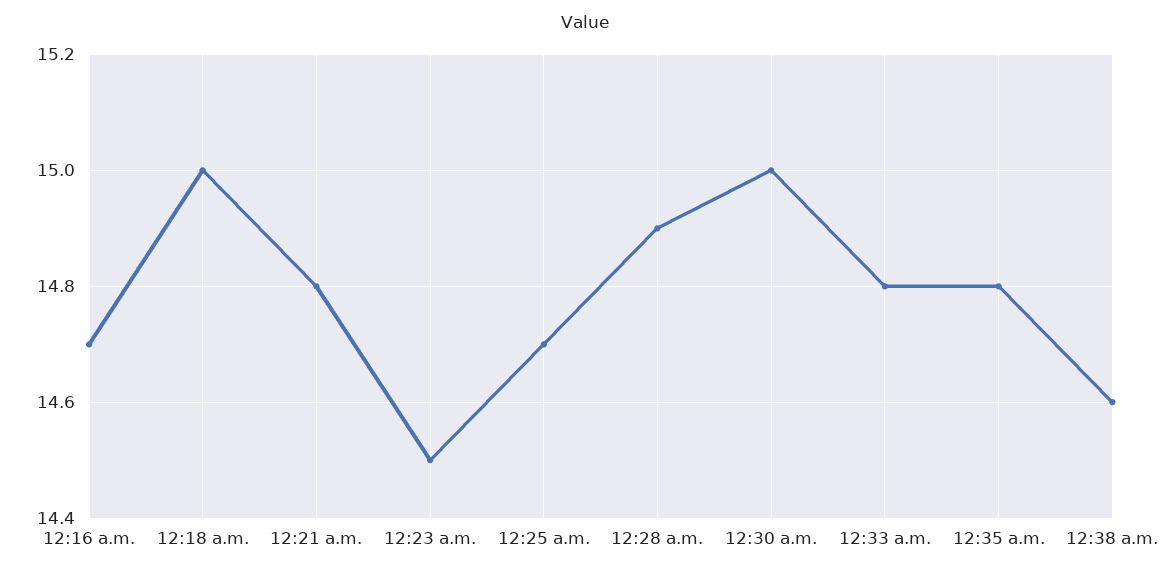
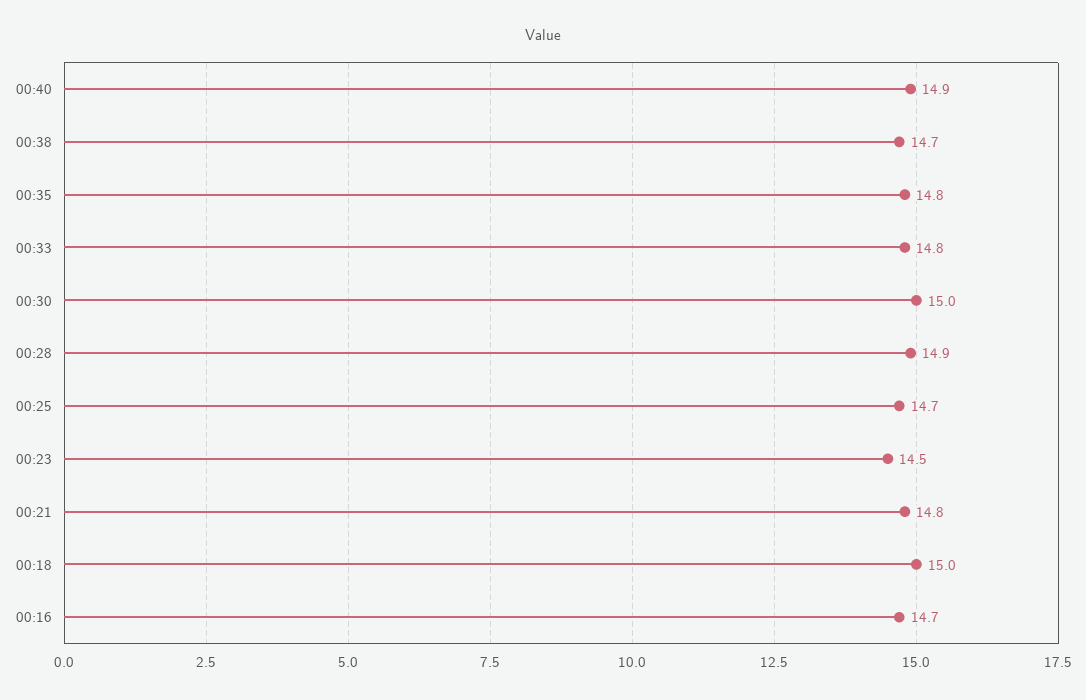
12:38 a.m.: 14.6 -> 14.7
00:40: none -> 14.9

